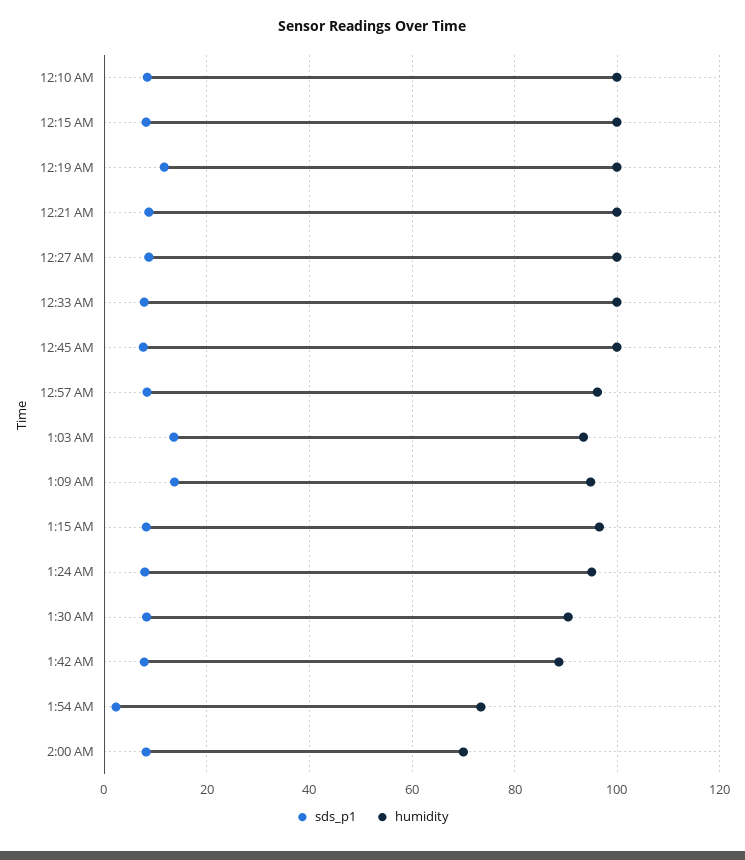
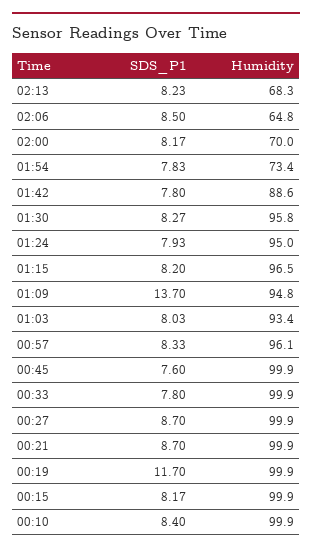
sds_p1, 1:03 AM: 14 -> 8.03
humidity, 1:30 AM: 90 -> 95.8
sds_p1, 1:54 AM: 2 -> 7.83
sds_p1, 02:13: none -> 8.23
humidity, 02:13: none -> 68.3
sds_p1, 02:06: none -> 8.5
humidity, 02:06: none -> 64.8

